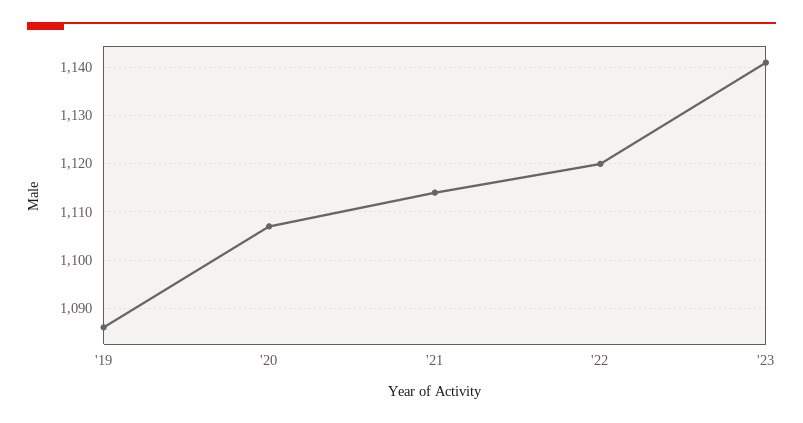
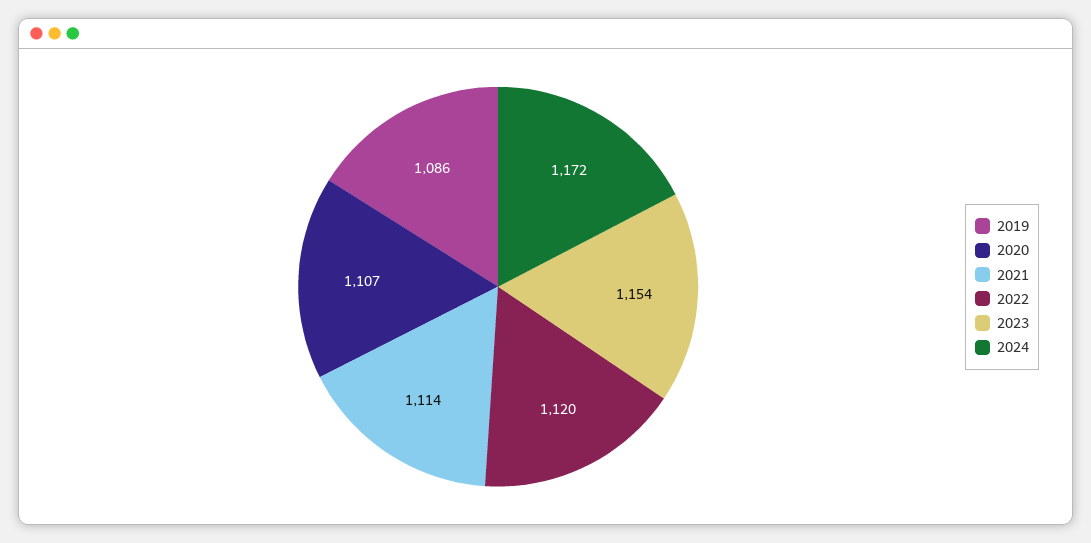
'23: 1140 -> 1154
2024: none -> 1172

